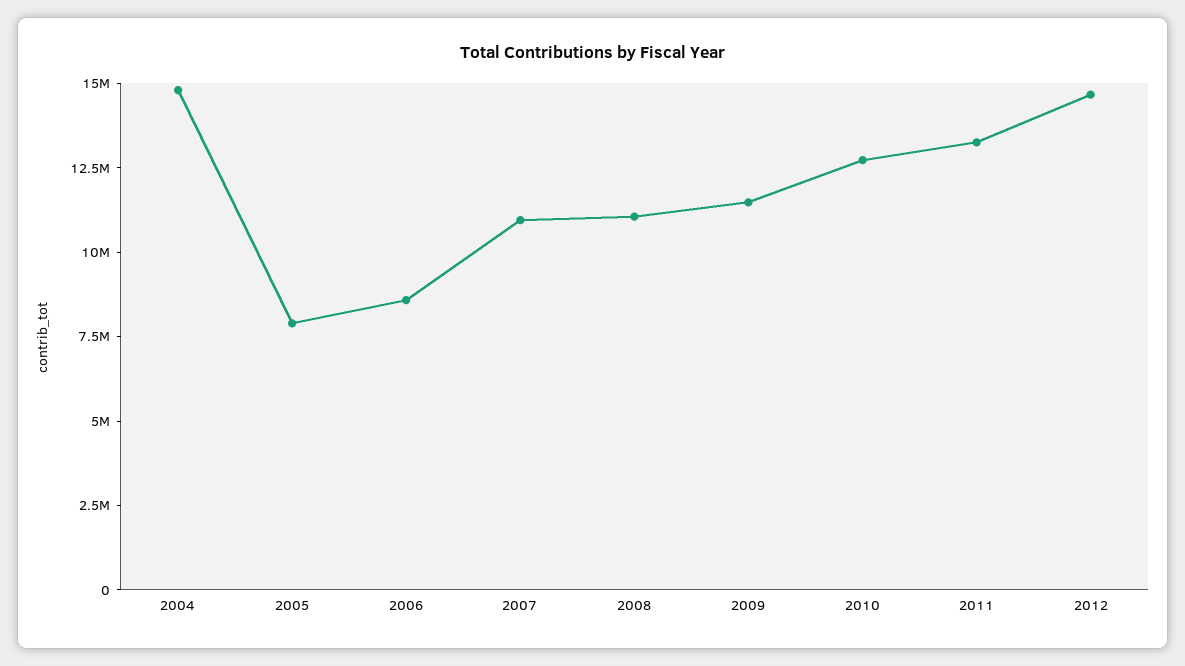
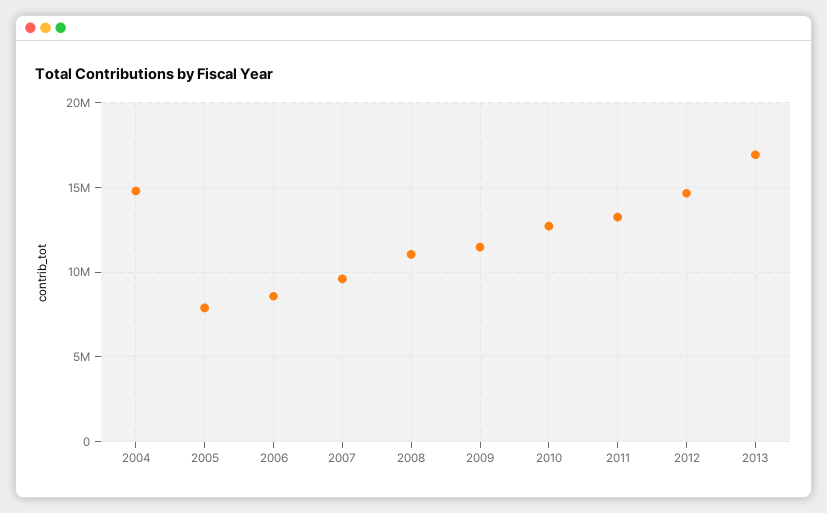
2007: 11000000 -> 9500000
2013: none -> 17000000

